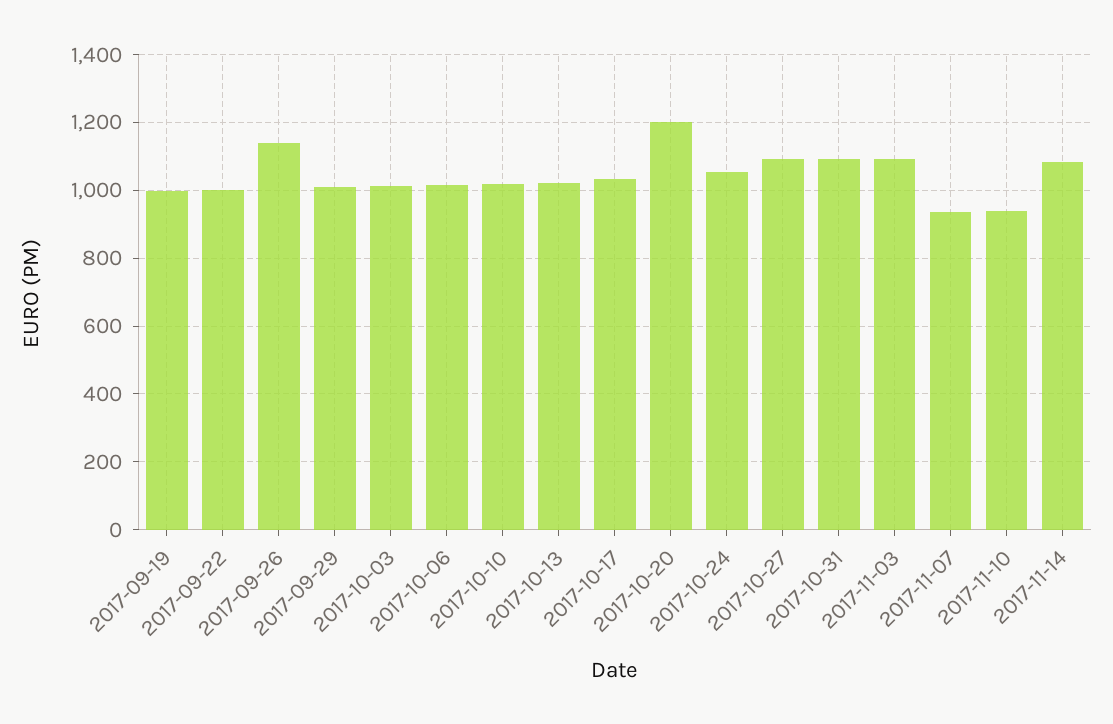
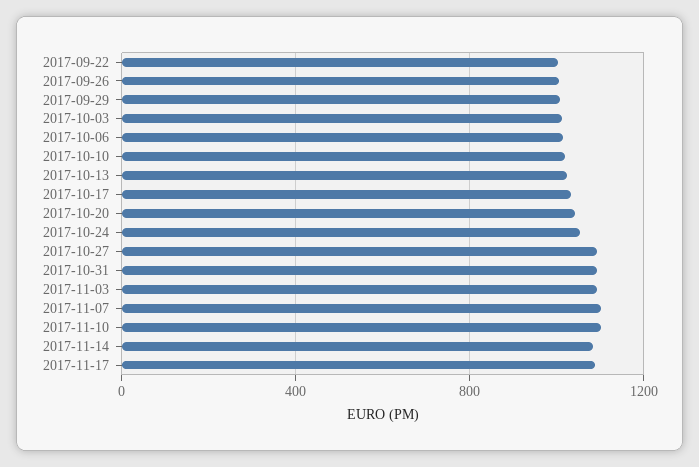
2017-09-19: 1000 -> none
2017-09-26: 1140 -> 1000
2017-10-20: 1200 -> 1050
2017-11-07: 940 -> 1100
2017-11-10: 940 -> 1100
2017-11-17: none -> 1100

